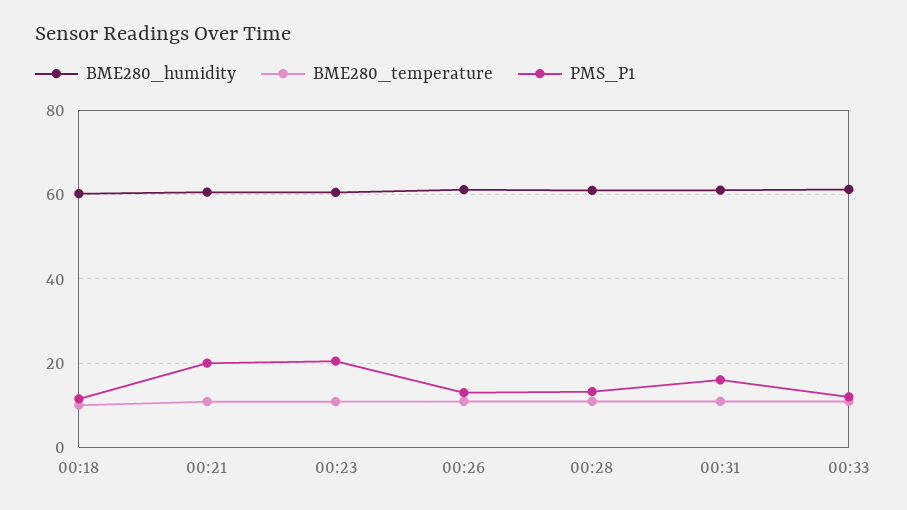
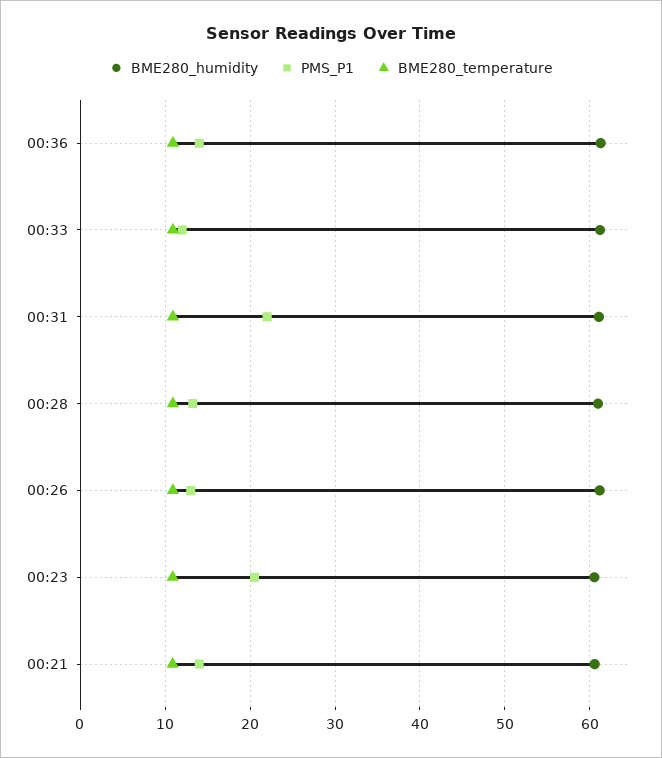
BME280_humidity, 00:18: 60 -> none
BME280_temperature, 00:18: 10 -> none
PMS_P1, 00:18: 12 -> none
PMS_P1, 00:21: 20 -> 14
PMS_P1, 00:31: 16 -> 22
BME280_humidity, 00:36: none -> 61
PMS_P1, 00:36: none -> 14
BME280_temperature, 00:36: none -> 11

